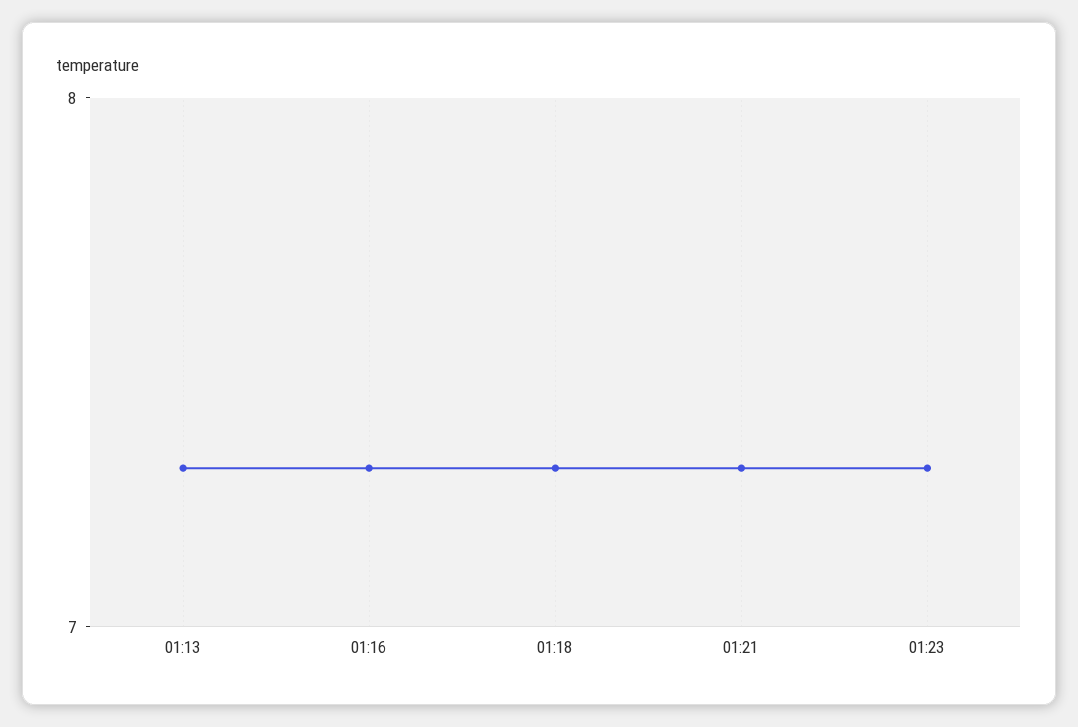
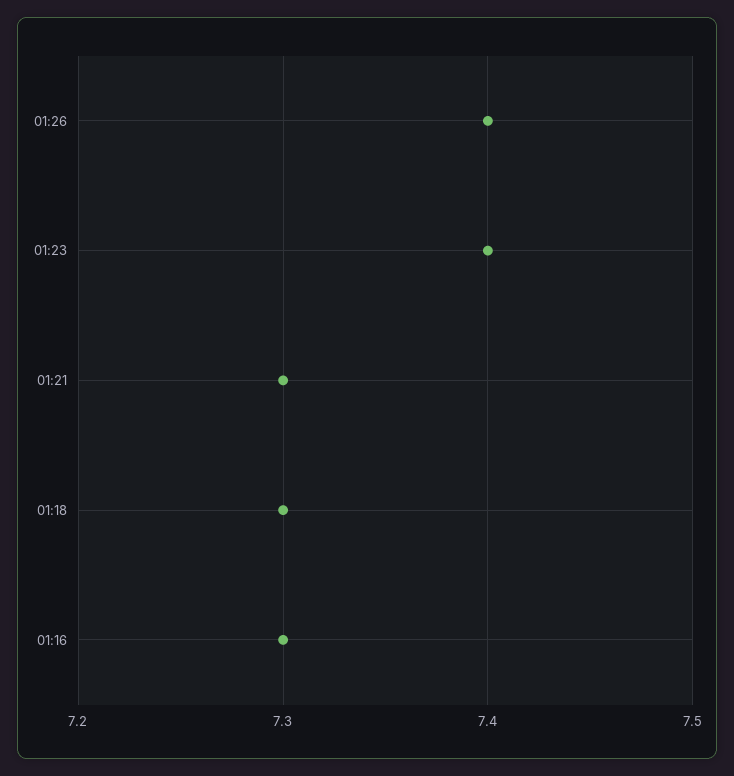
01:13: 7.3 -> none
01:23: 7.3 -> 7.4
01:26: none -> 7.4

